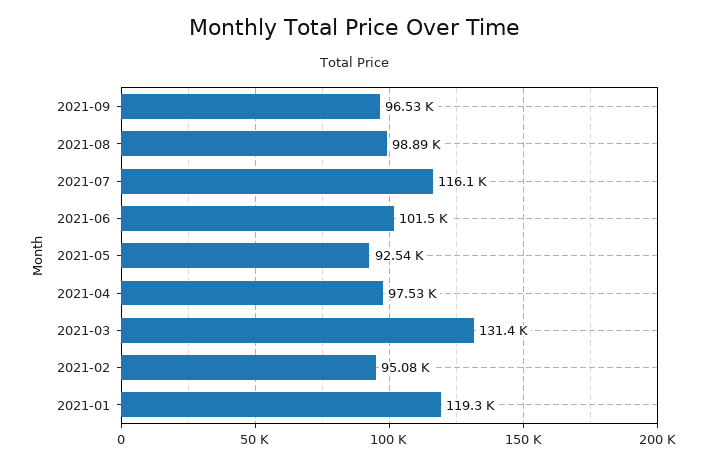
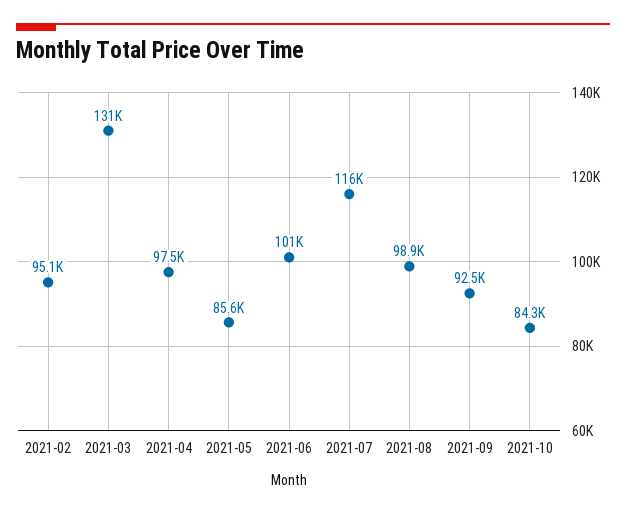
2021-09: 96530 -> 92500
2021-05: 92540 -> 85600
2021-01: 119300 -> none
2021-10: none -> 84300

